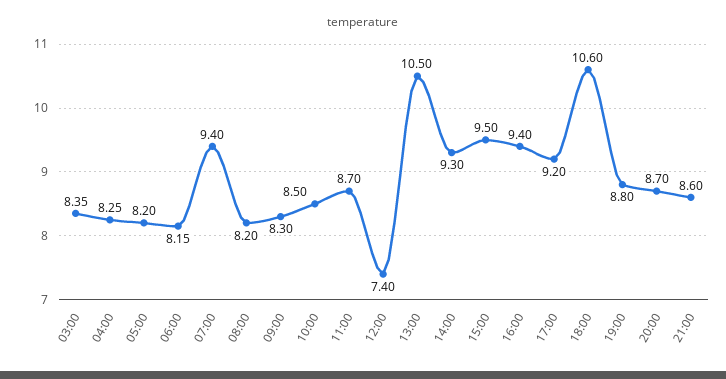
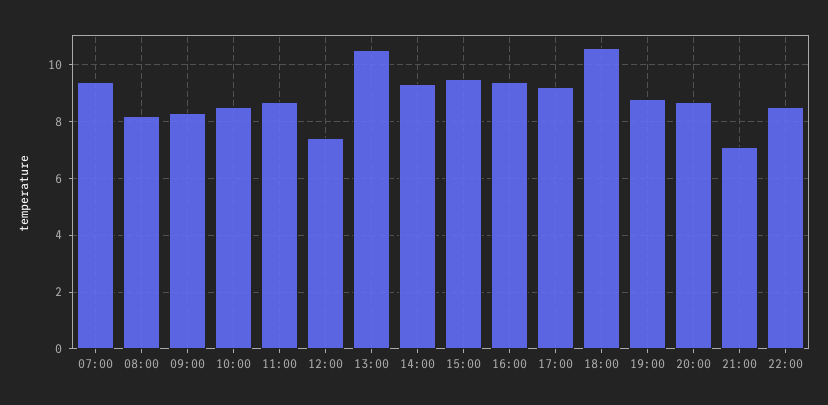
03:00: 8.35 -> none
04:00: 8.25 -> none
05:00: 8.2 -> none
06:00: 8.15 -> none
21:00: 8.6 -> 7
22:00: none -> 8.5

